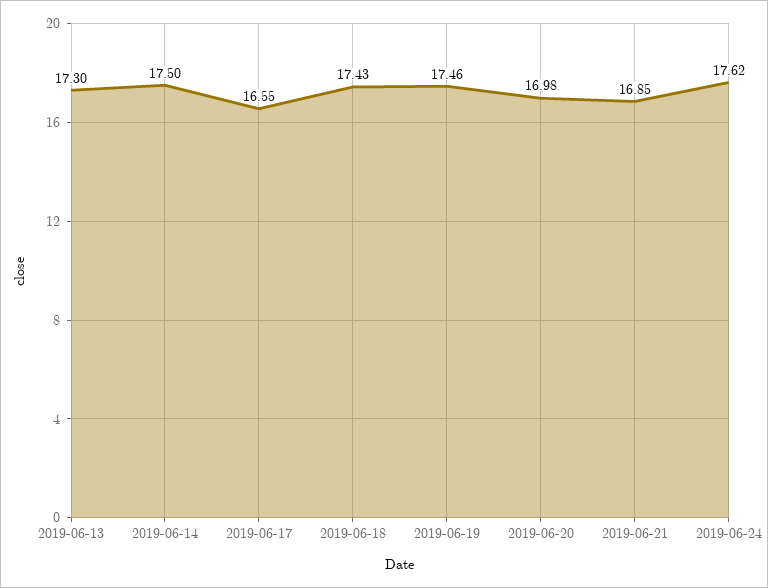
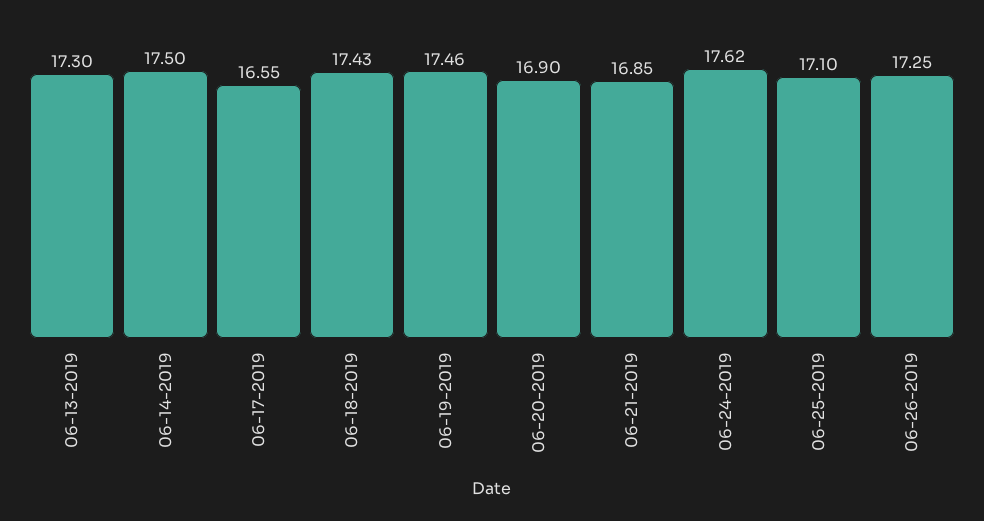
2019-06-20: 16.98 -> 16.9
06-25-2019: none -> 17.1
06-26-2019: none -> 17.25

